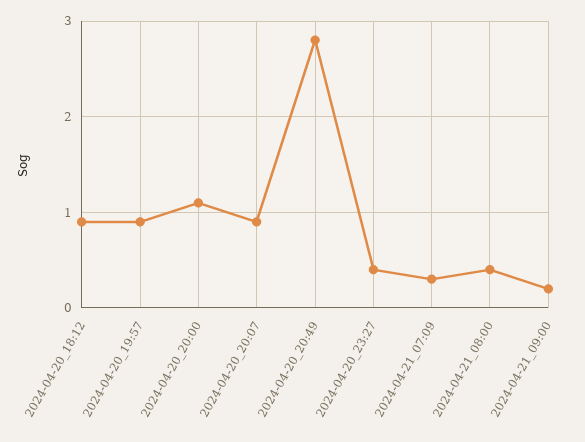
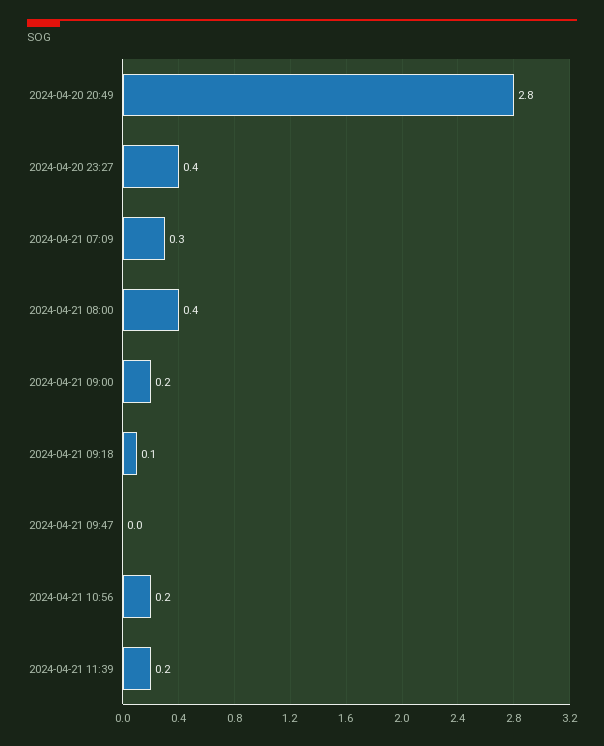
2024-04-20_18:12: 0.9 -> none
2024-04-20_19:57: 0.9 -> none
2024-04-20_20:00: 1.1 -> none
2024-04-20_20:07: 0.9 -> none
2024-04-21 09:18: none -> 0.1
2024-04-21 09:47: none -> 0
2024-04-21 10:56: none -> 0.2
2024-04-21 11:39: none -> 0.2

